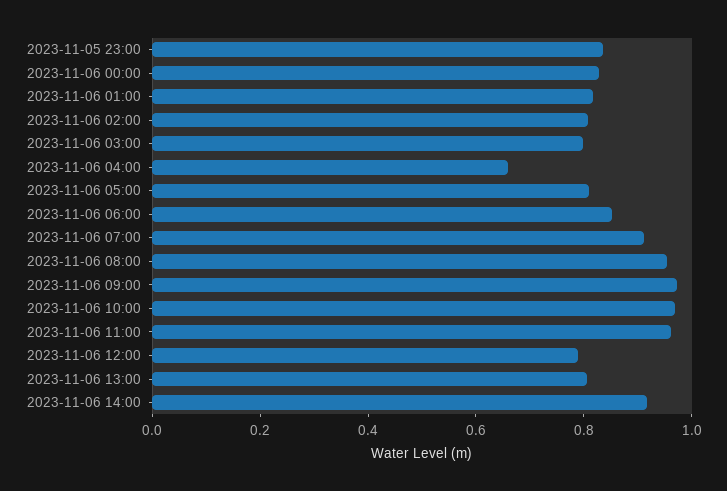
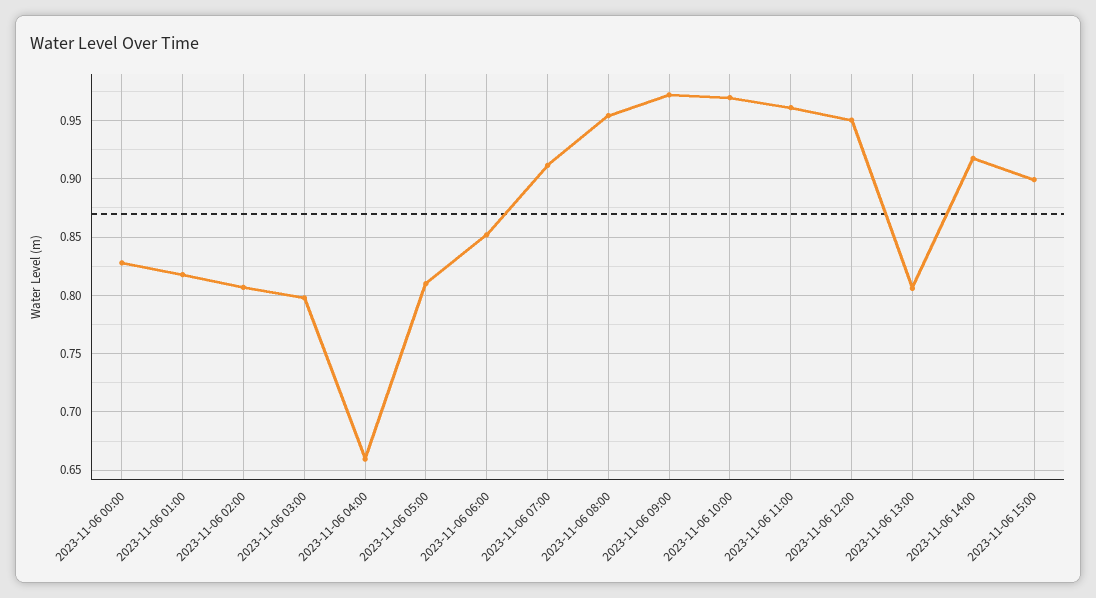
2023-11-05 23:00: 0.85 -> none
2023-11-06 12:00: 0.8 -> 0.95
2023-11-06 15:00: none -> 0.9

